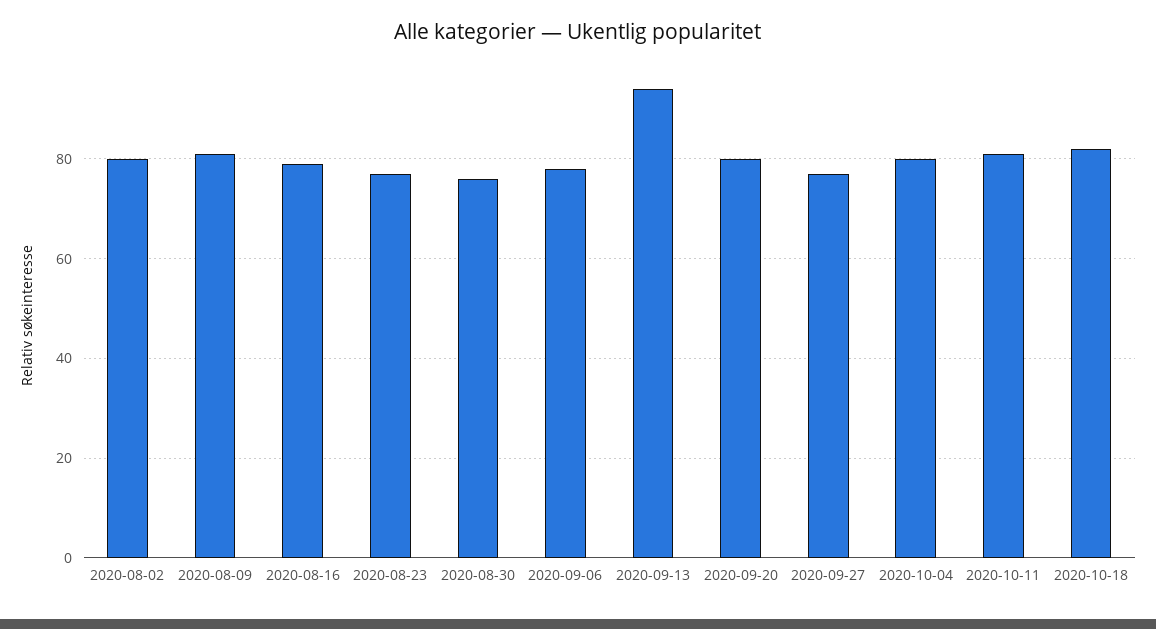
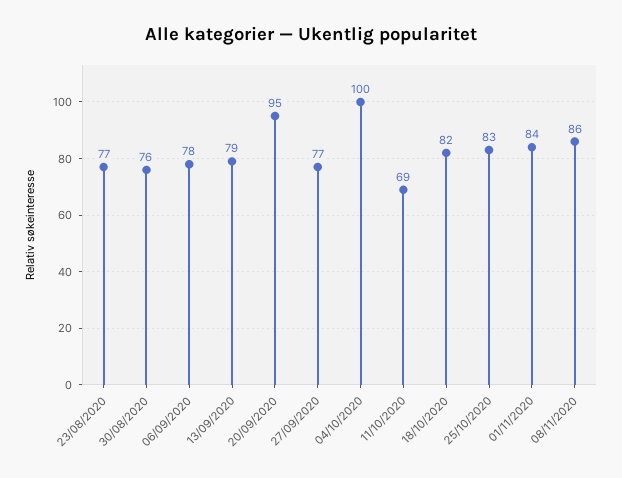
2020-08-02: 80 -> none
2020-08-09: 80 -> none
2020-08-16: 80 -> none
2020-09-13: 95 -> 79
2020-09-20: 80 -> 95
2020-10-04: 80 -> 100
2020-10-11: 80 -> 69
25/10/2020: none -> 83
01/11/2020: none -> 84
08/11/2020: none -> 86

